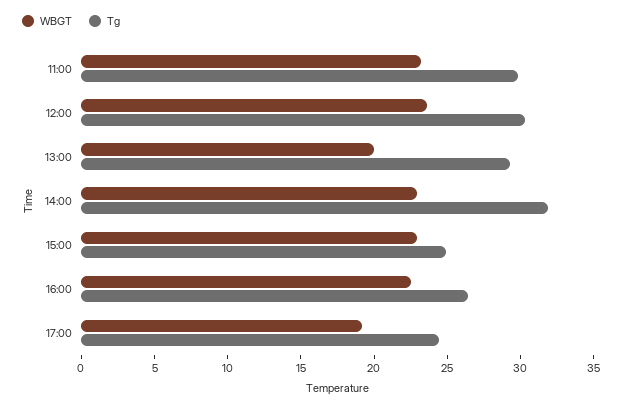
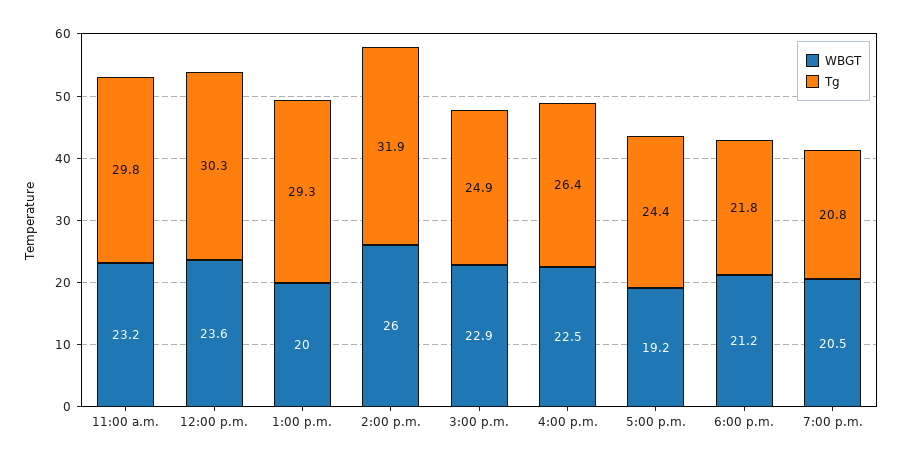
WBGT, 14:00: 23 -> 26
WBGT, 6:00 p.m.: none -> 21.2
Tg, 6:00 p.m.: none -> 21.8
WBGT, 7:00 p.m.: none -> 20.5
Tg, 7:00 p.m.: none -> 20.8

